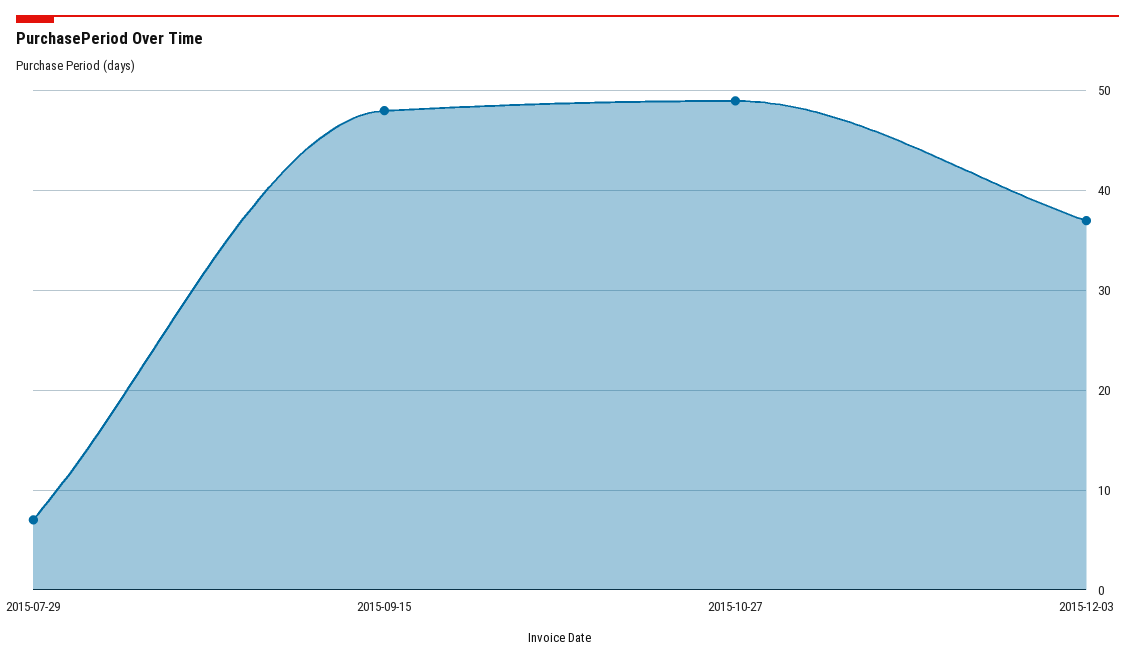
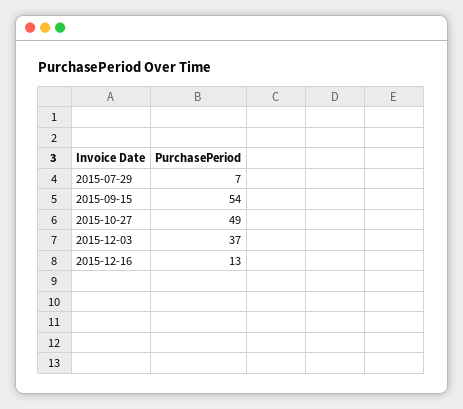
2015-09-15: 48 -> 54
2015-12-16: none -> 13

